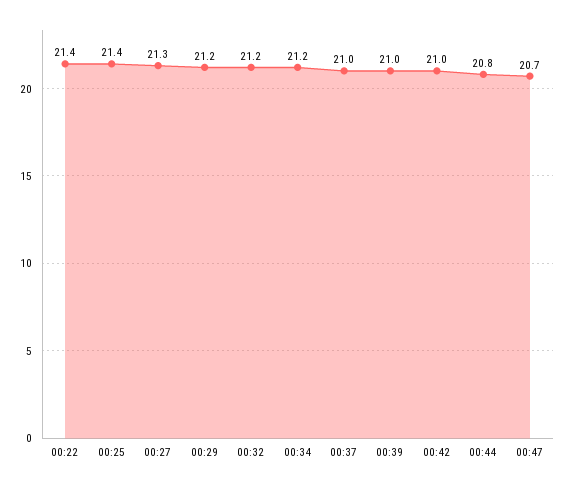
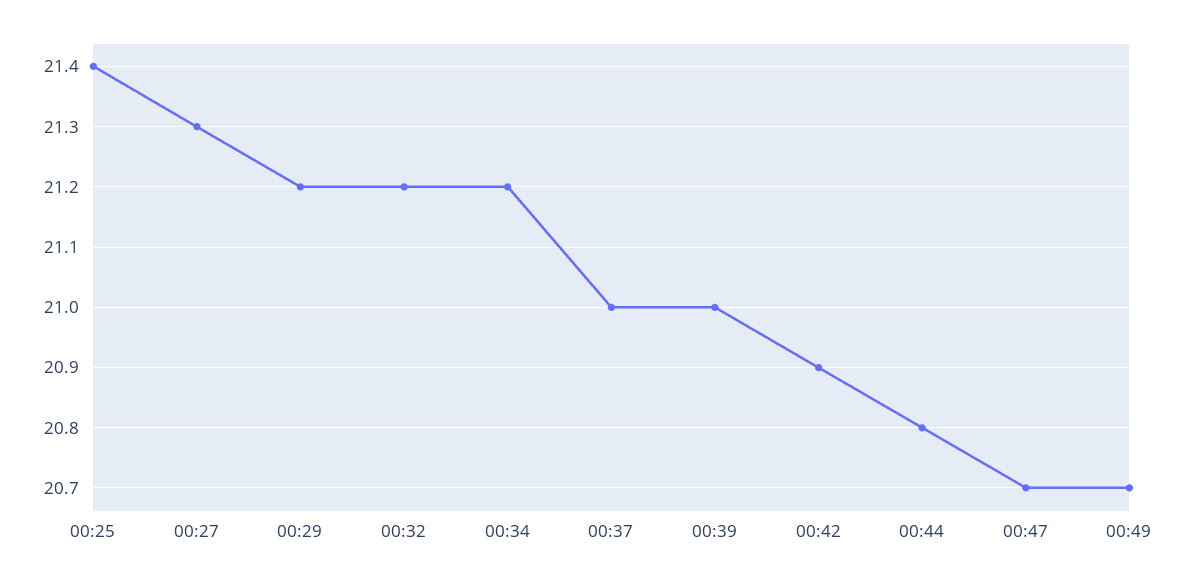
00:22: 21.4 -> none
00:42: 21 -> 20.9
00:49: none -> 20.7

